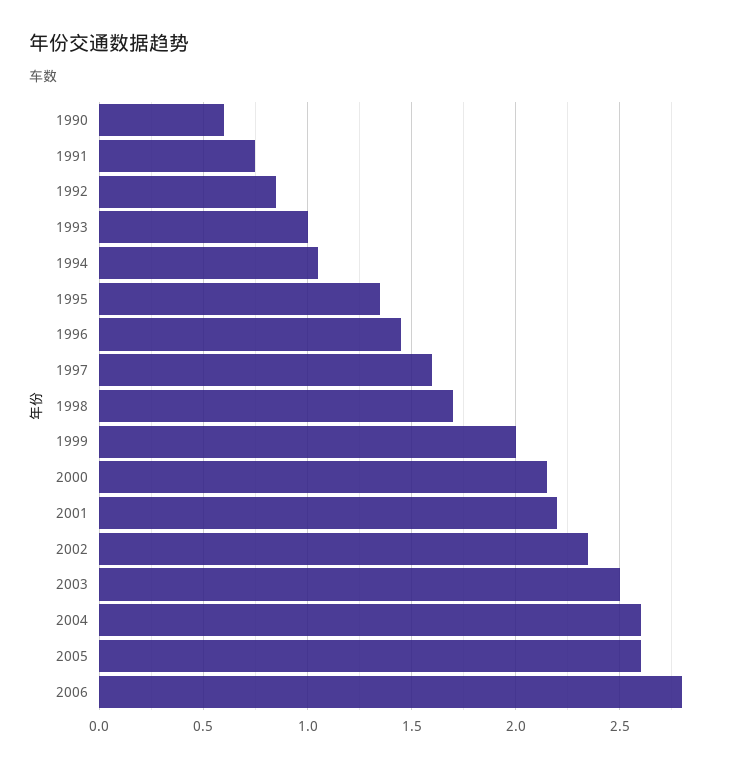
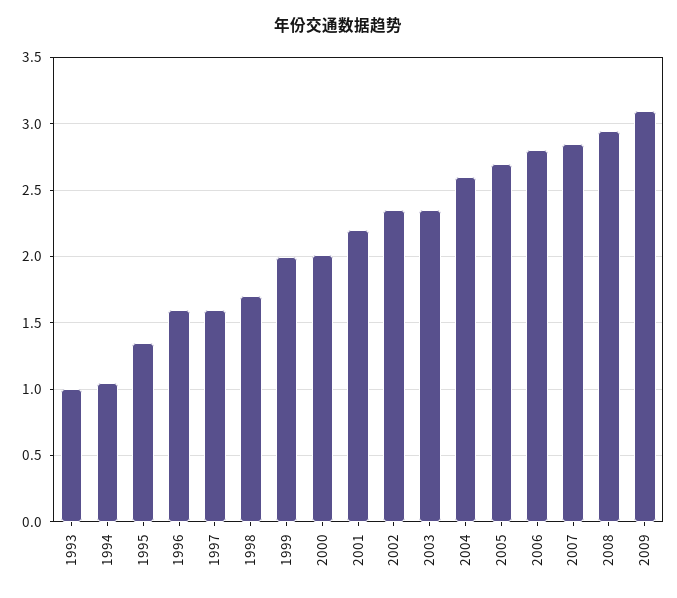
1990: 0.6 -> none
1991: 0.75 -> none
1992: 0.85 -> none
1996: 1.45 -> 1.6
2000: 2.15 -> 2
2003: 2.5 -> 2.35
2005: 2.6 -> 2.7
2007: none -> 2.85
2008: none -> 2.95
2009: none -> 3.1

